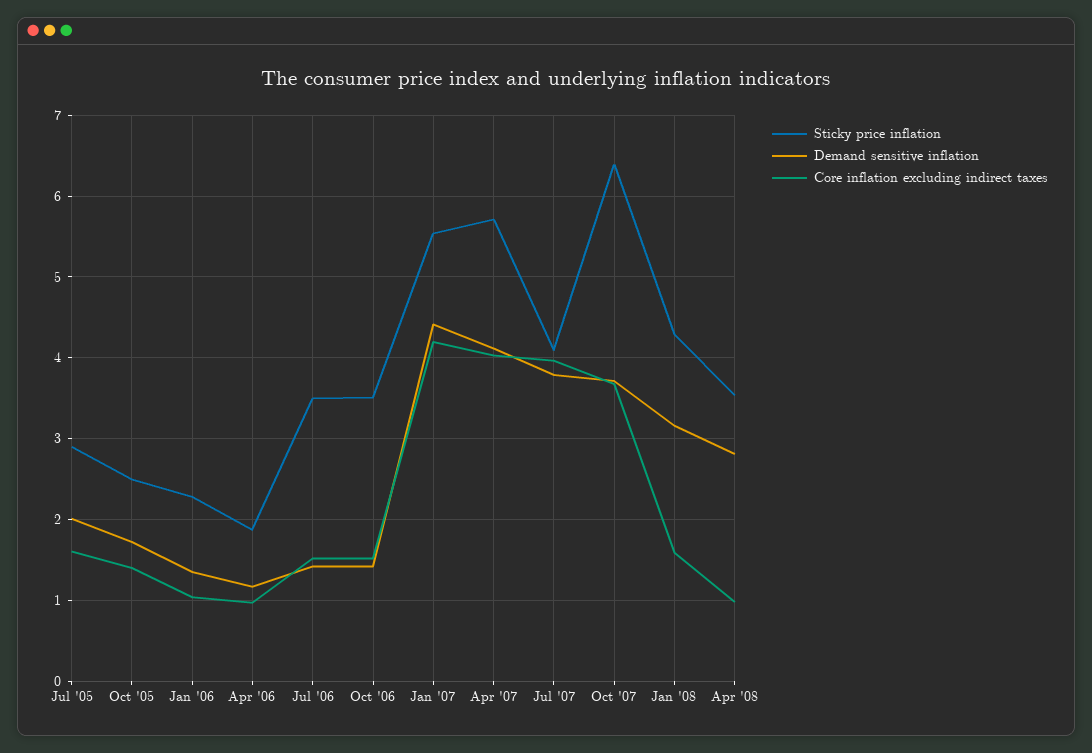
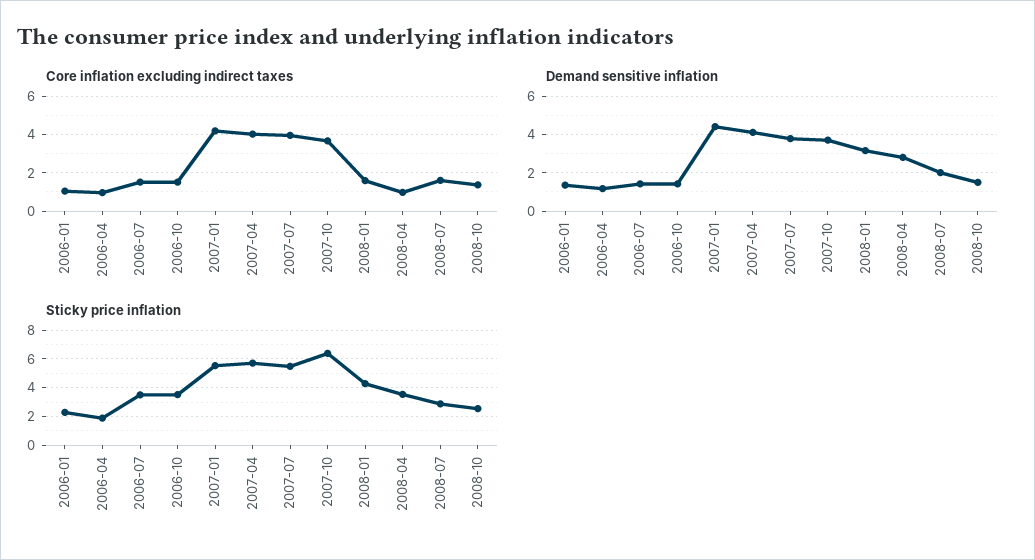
Sticky price inflation, Jul '05: 2.9 -> none
Demand sensitive inflation, Jul '05: 2 -> none
Core inflation excluding indirect taxes, Jul '05: 1.6 -> none
Sticky price inflation, Oct '05: 2.5 -> none
Demand sensitive inflation, Oct '05: 1.7 -> none
Core inflation excluding indirect taxes, Oct '05: 1.4 -> none
Sticky price inflation, Jul '07: 4.1 -> 5.5
Core inflation excluding indirect taxes, 2008-07: none -> 1.5
Core inflation excluding indirect taxes, 2008-10: none -> 1.5
Demand sensitive inflation, 2008-07: none -> 2
Demand sensitive inflation, 2008-10: none -> 1.5
Sticky price inflation, 2008-07: none -> 3
Sticky price inflation, 2008-10: none -> 2.5

